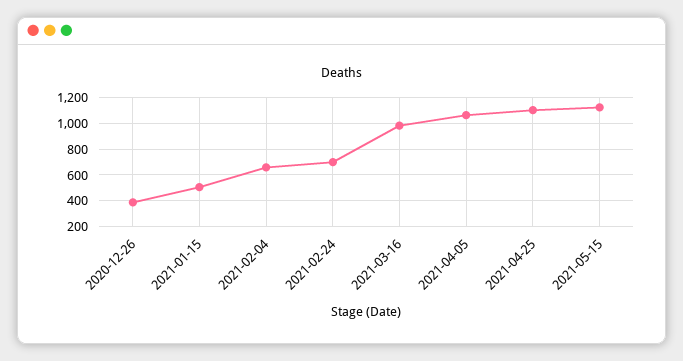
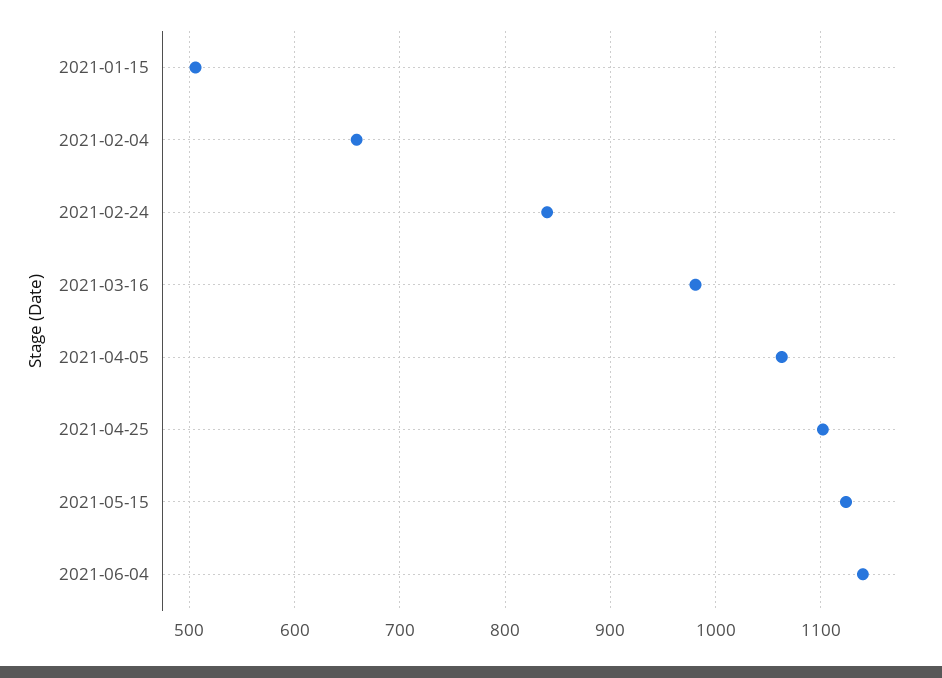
2020-12-26: 400 -> none
2021-02-24: 700 -> 840
2021-06-04: none -> 1140

